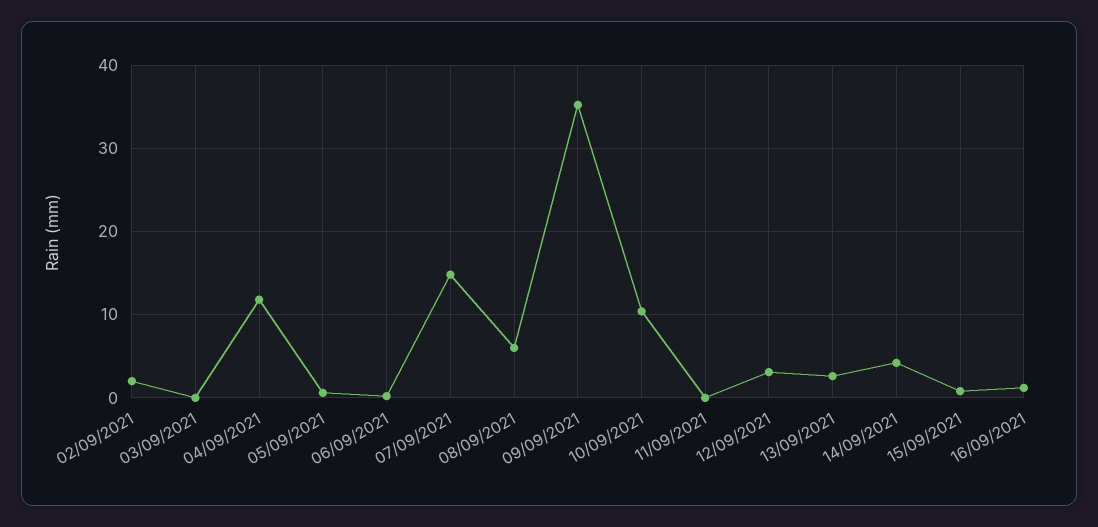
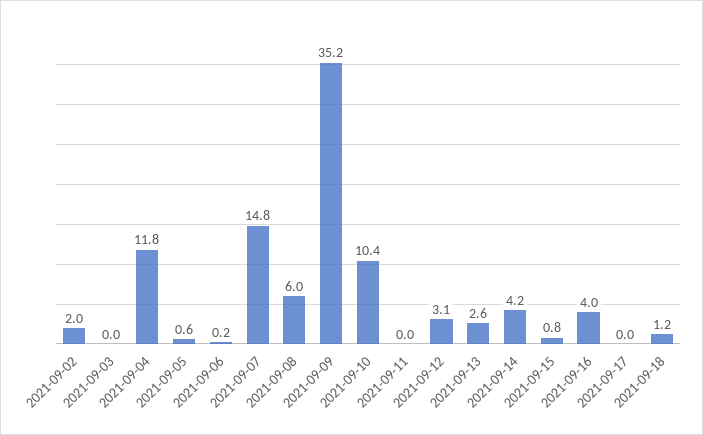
16/09/2021: 1 -> 4
2021-09-17: none -> 0
2021-09-18: none -> 1.2

